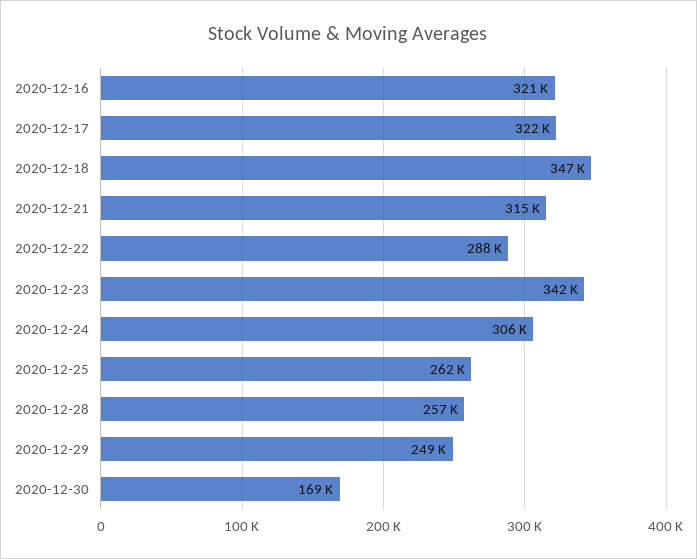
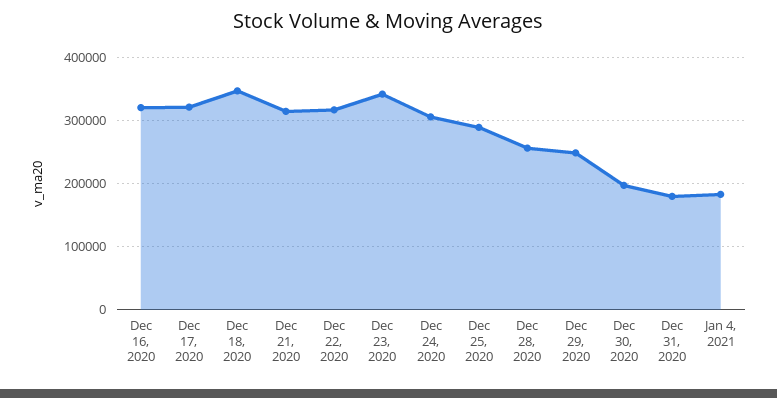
2020-12-22: 288000 -> 320000
2020-12-25: 262000 -> 290000
2020-12-30: 169000 -> 200000
Dec 31, 2020: none -> 180000
Jan 4, 2021: none -> 180000

